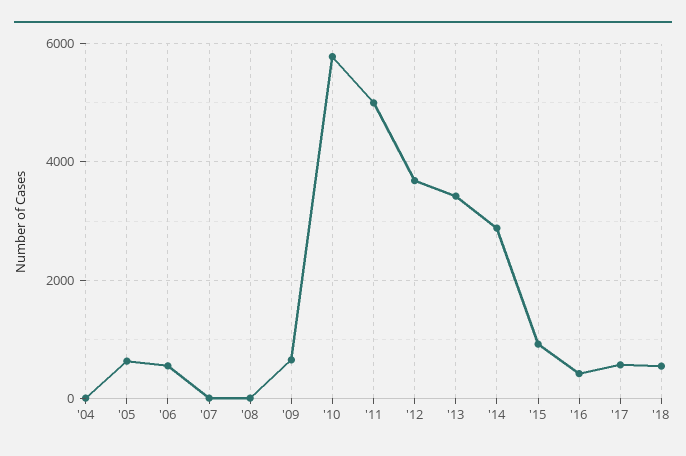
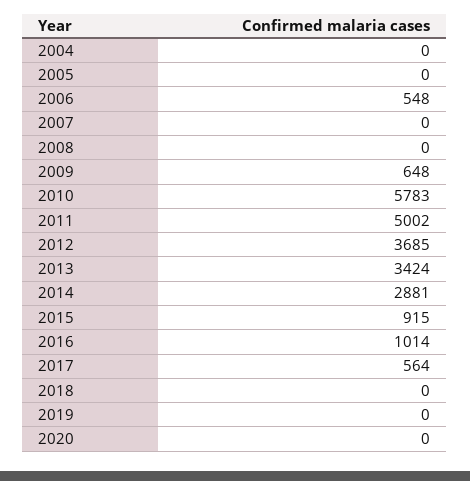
'05: 600 -> 0
'16: 400 -> 1014
'18: 600 -> 0
2019: none -> 0
2020: none -> 0

